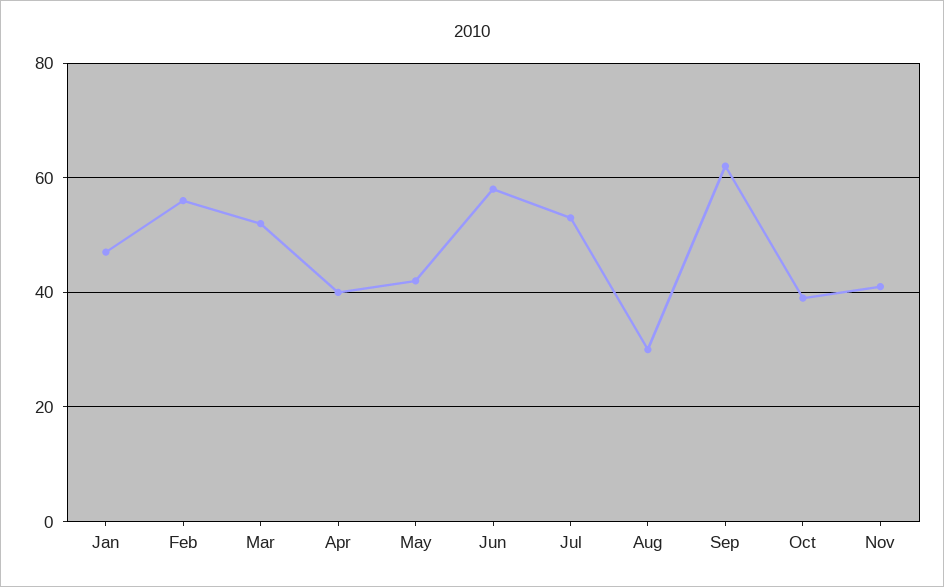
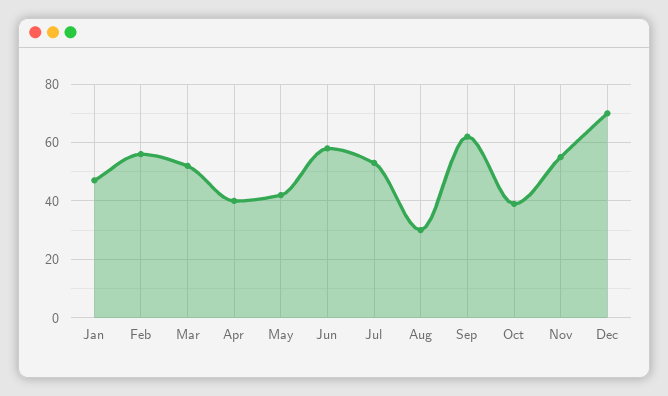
Nov: 40 -> 55
Dec: none -> 70

